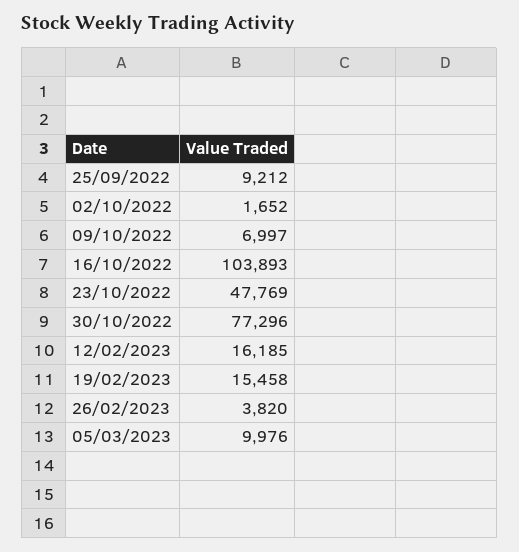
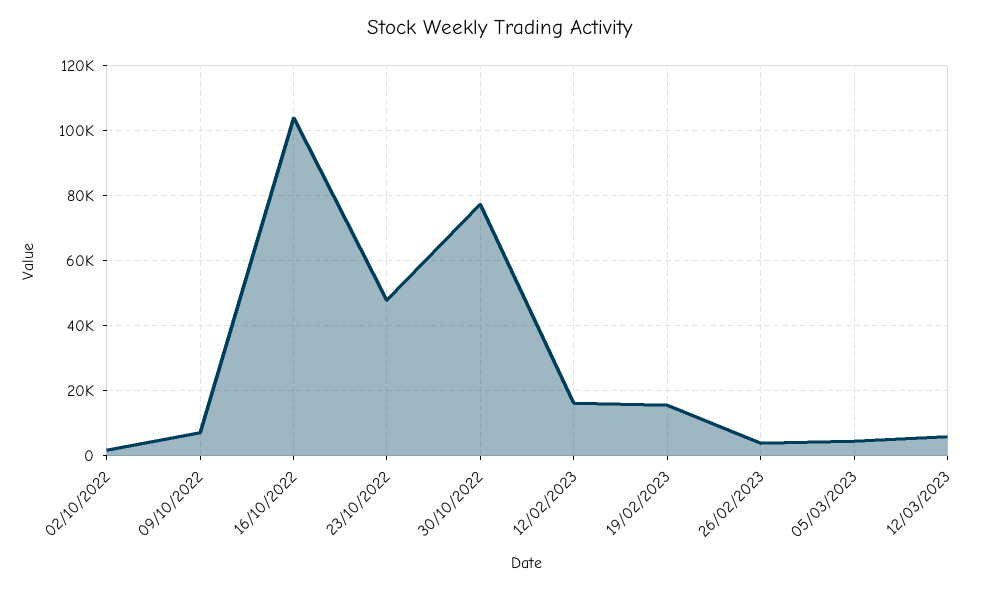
25/09/2022: 9212 -> none
05/03/2023: 9976 -> 4000
12/03/2023: none -> 6000

